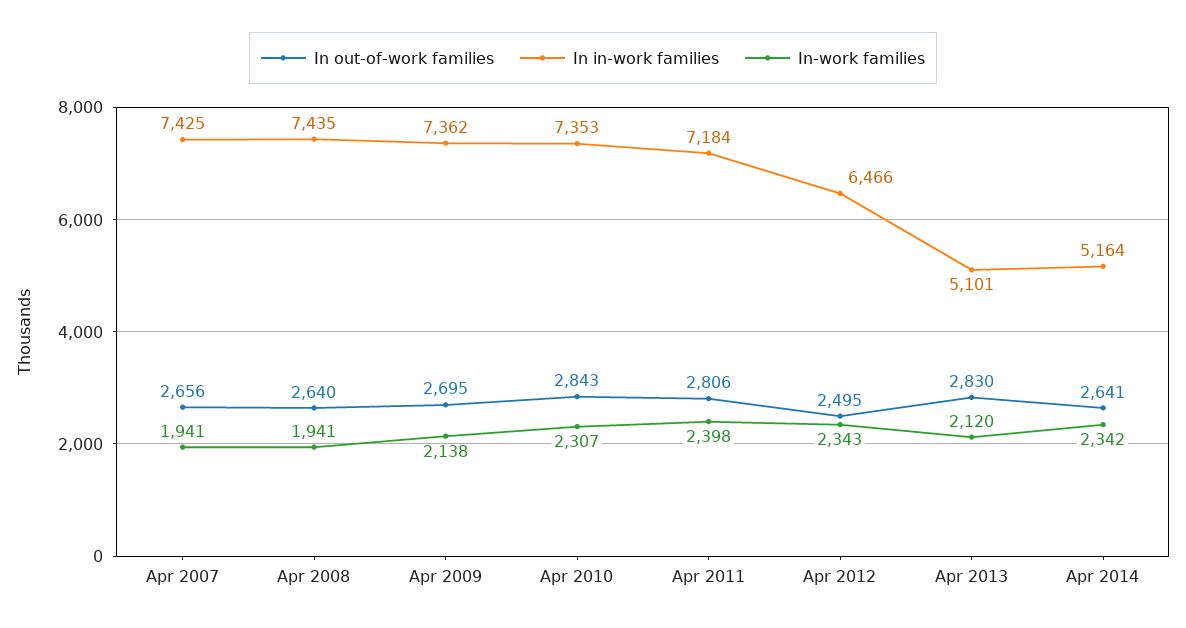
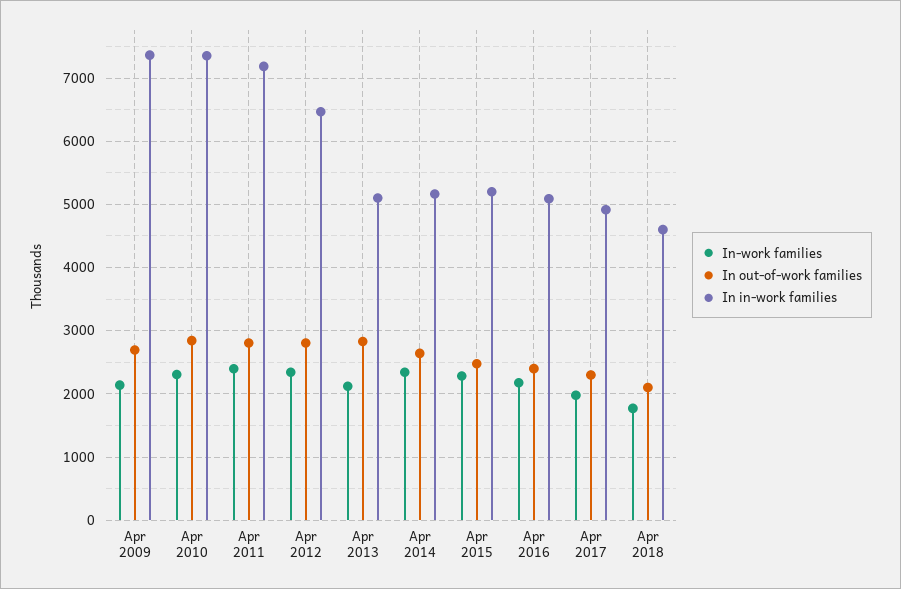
In out-of-work families, Apr 2007: 2656 -> none
In in-work families, Apr 2007: 7425 -> none
In-work families, Apr 2007: 1941 -> none
In out-of-work families, Apr 2008: 2640 -> none
In in-work families, Apr 2008: 7435 -> none
In-work families, Apr 2008: 1941 -> none
In out-of-work families, Apr 2012: 2495 -> 2800
In-work families, Apr 2015: none -> 2300
In out-of-work families, Apr 2015: none -> 2500
In in-work families, Apr 2015: none -> 5200
In-work families, Apr 2016: none -> 2200
In out-of-work families, Apr 2016: none -> 2400
In in-work families, Apr 2016: none -> 5100
In-work families, Apr 2017: none -> 2000
In out-of-work families, Apr 2017: none -> 2300
In in-work families, Apr 2017: none -> 4900
In-work families, Apr 2018: none -> 1800
In out-of-work families, Apr 2018: none -> 2100
In in-work families, Apr 2018: none -> 4600

